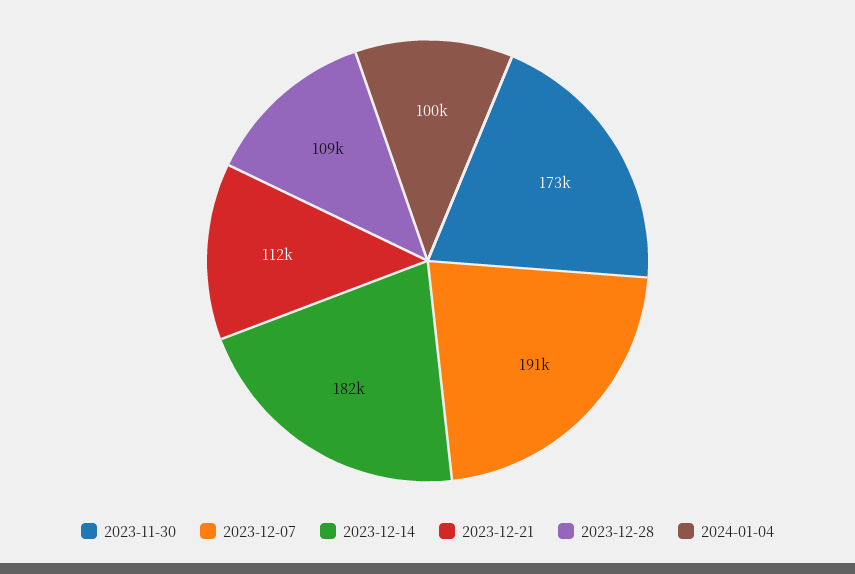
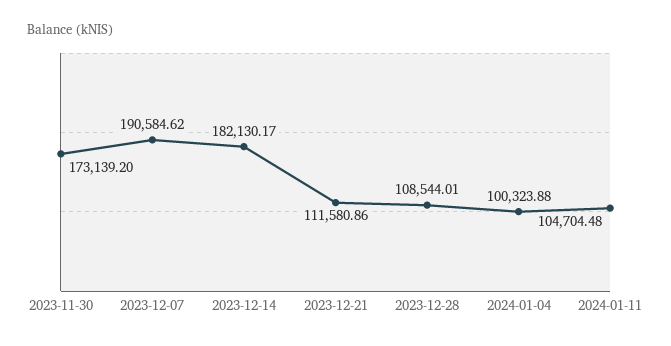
2024-01-11: none -> 104704.48

